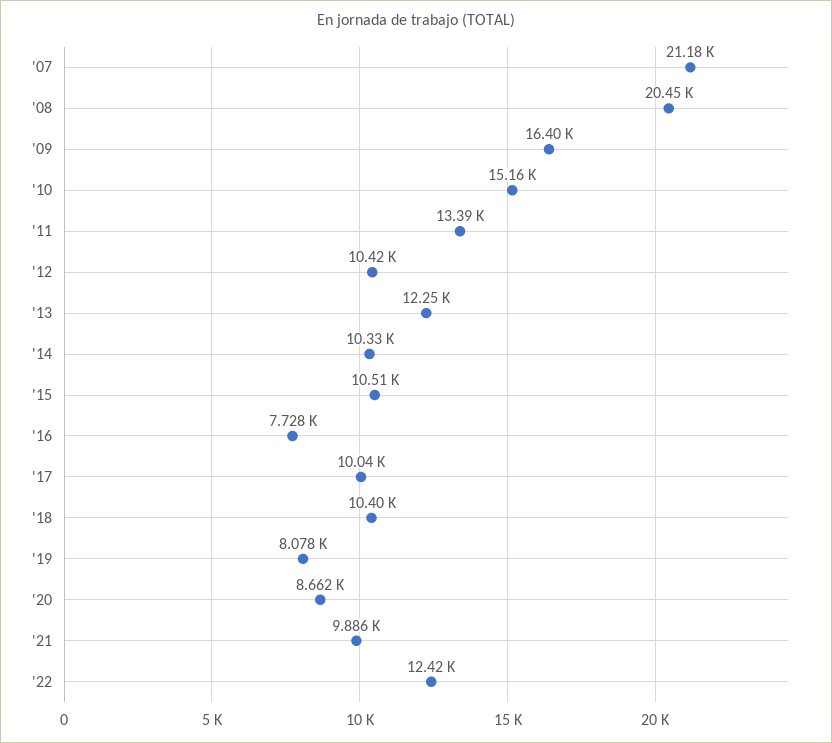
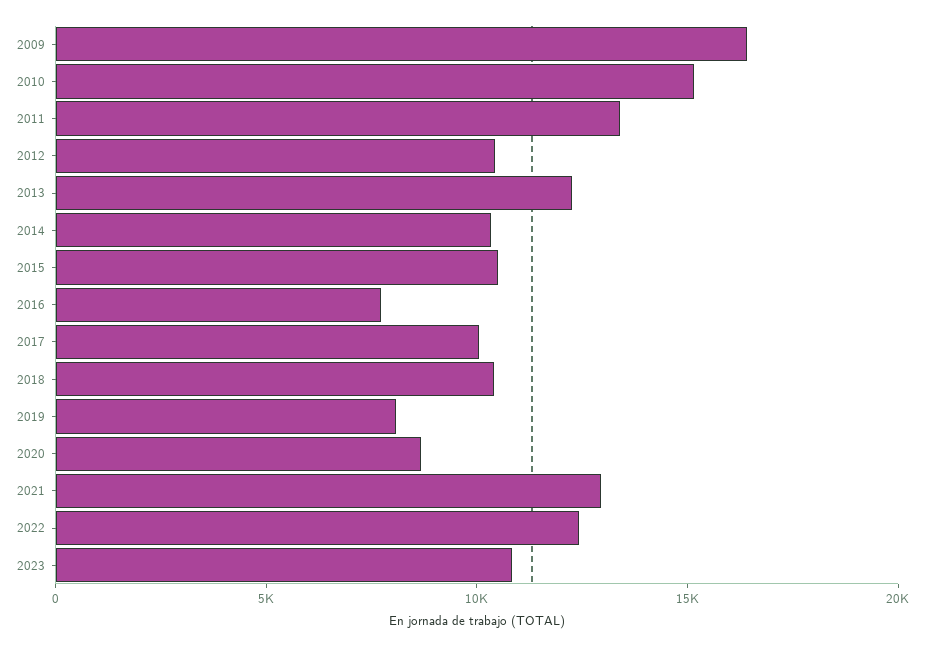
'07: 21180 -> none
'08: 20450 -> none
'21: 9886 -> 13000
2023: none -> 11000

